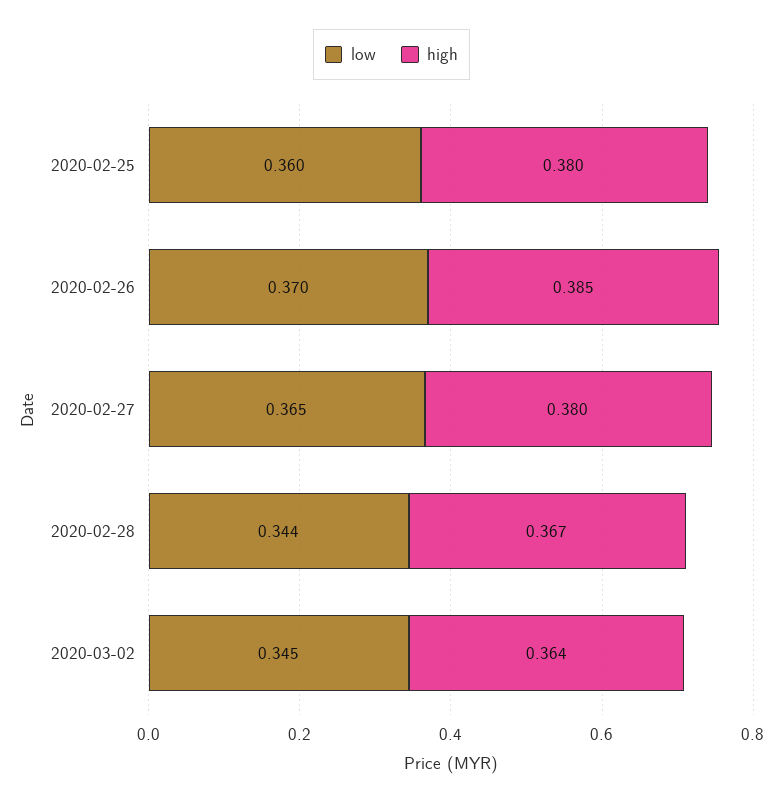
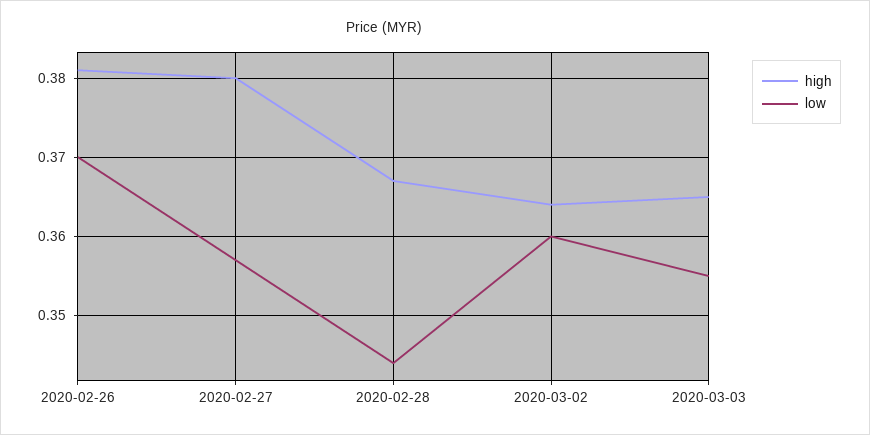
low, 2020-02-25: 0.36 -> none
high, 2020-02-25: 0.38 -> none
high, 2020-02-26: 0.385 -> 0.381
low, 2020-02-27: 0.365 -> 0.357
low, 2020-03-02: 0.345 -> 0.36
high, 2020-03-03: none -> 0.365
low, 2020-03-03: none -> 0.355

